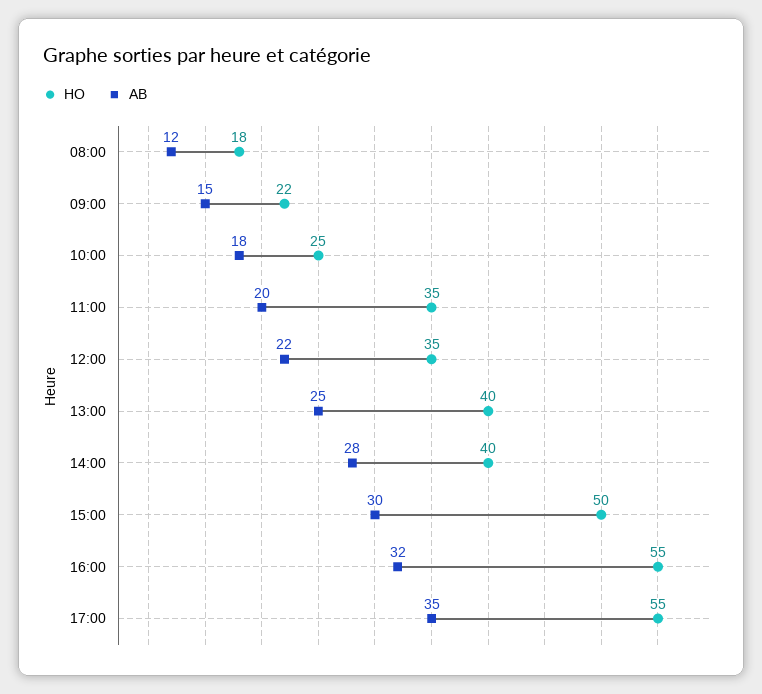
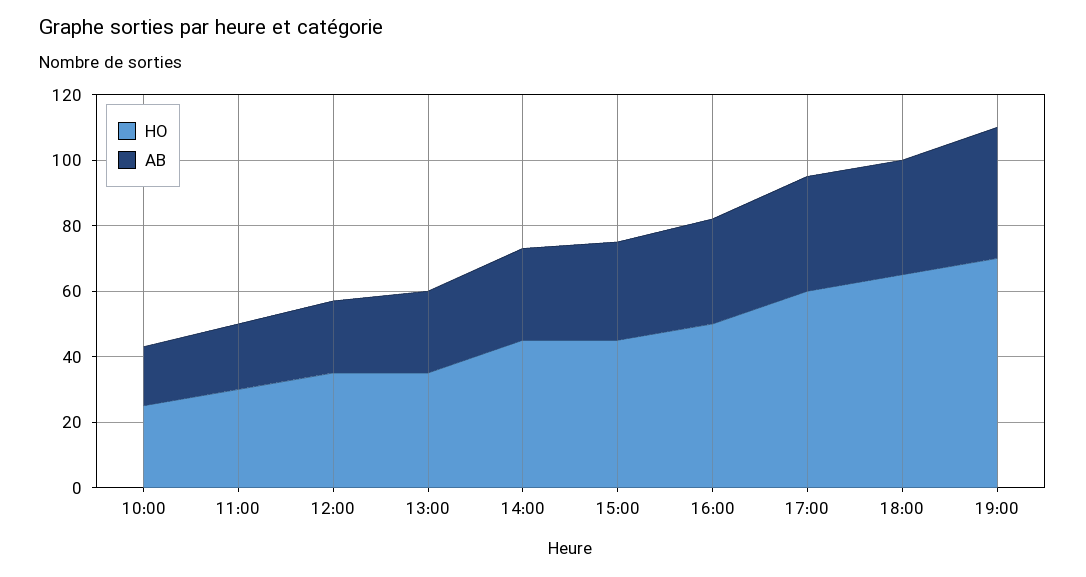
HO, 08:00: 18 -> none
AB, 08:00: 12 -> none
HO, 09:00: 22 -> none
AB, 09:00: 15 -> none
HO, 11:00: 35 -> 30
HO, 13:00: 40 -> 35
HO, 14:00: 40 -> 45
HO, 15:00: 50 -> 45
HO, 16:00: 55 -> 50
HO, 17:00: 55 -> 60
HO, 18:00: none -> 65
AB, 18:00: none -> 35
HO, 19:00: none -> 70
AB, 19:00: none -> 40

